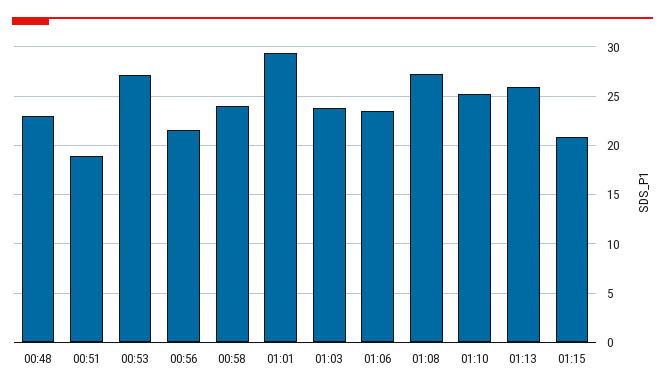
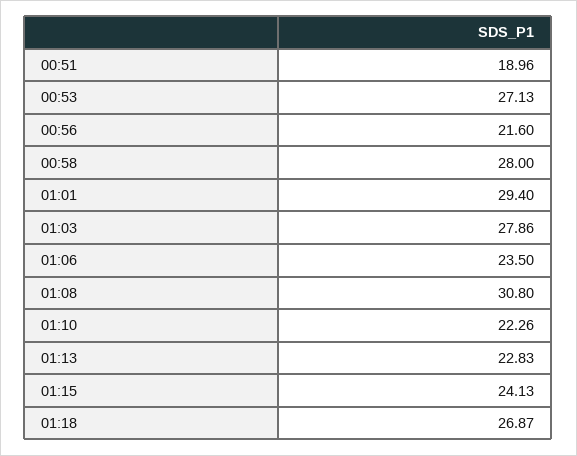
00:48: 23 -> none
00:58: 24 -> 28
01:03: 24 -> 27.86
01:08: 27 -> 30.8
01:10: 25 -> 22.26
01:13: 26 -> 22.83
01:15: 21 -> 24.13
01:18: none -> 26.87

